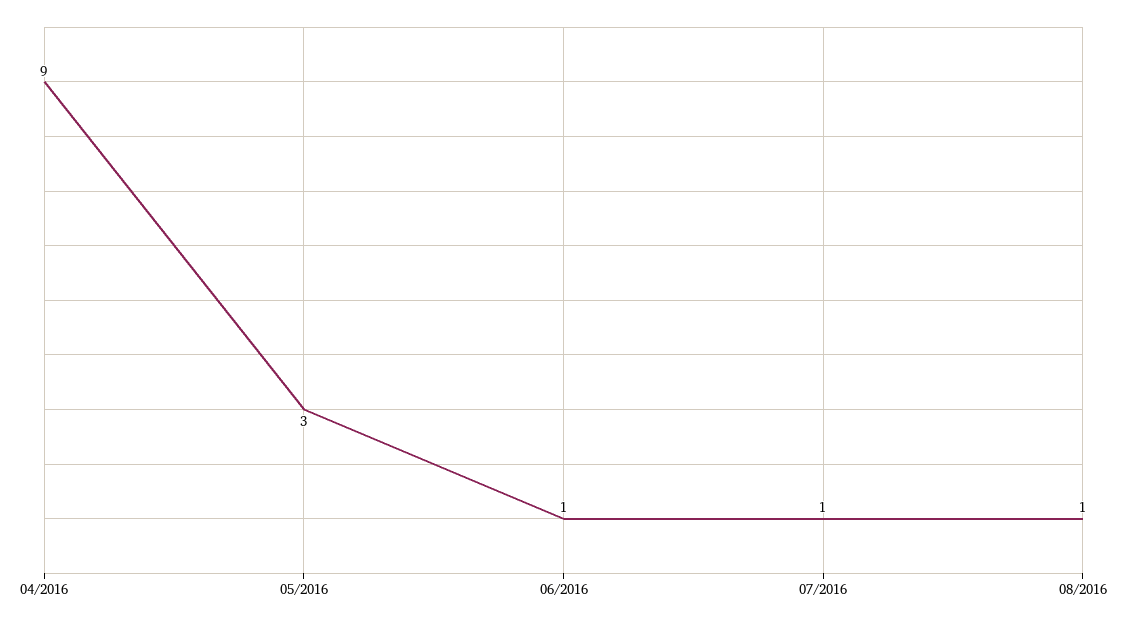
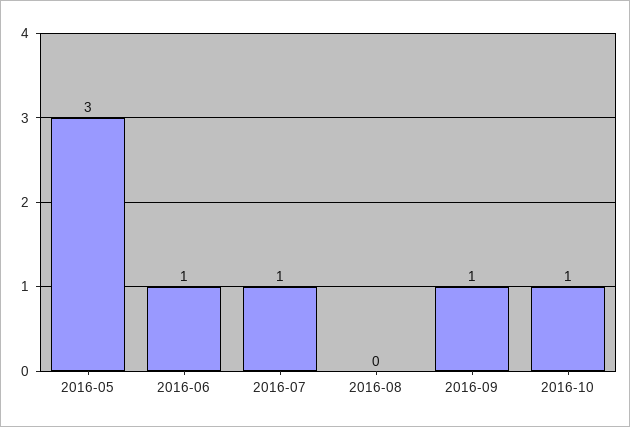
04/2016: 9 -> none
08/2016: 1 -> 0
2016-09: none -> 1
2016-10: none -> 1

